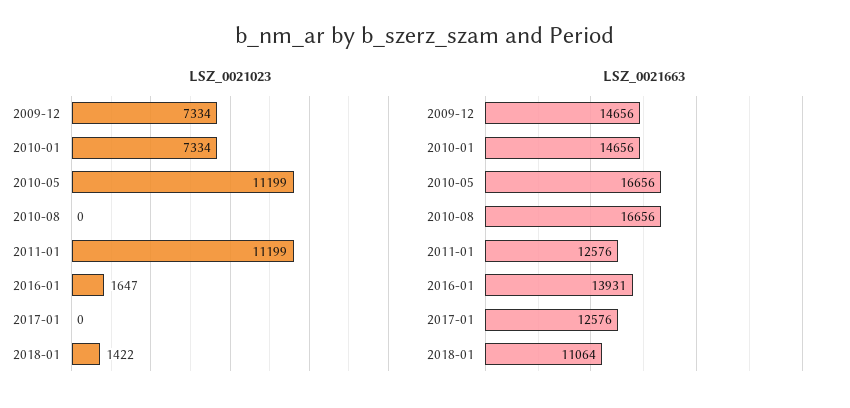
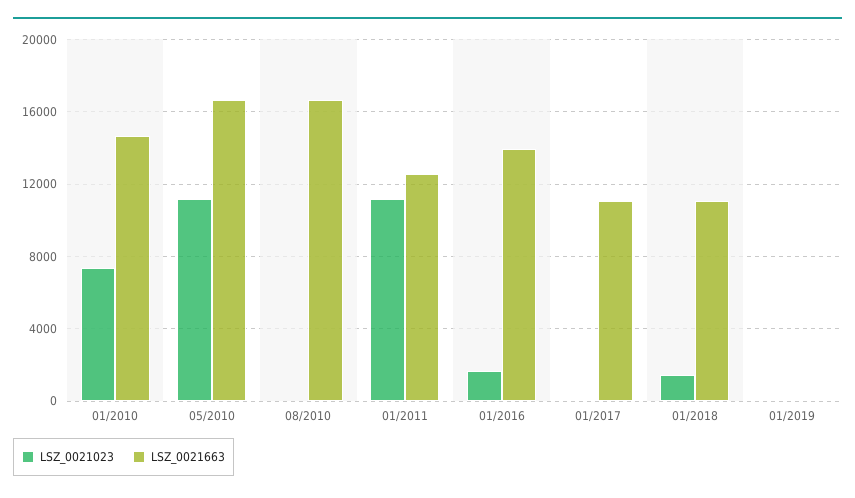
LSZ_0021023, 2009-12: 7334 -> none
LSZ_0021663, 2009-12: 14656 -> none
LSZ_0021663, 2017-01: 12576 -> 11000
LSZ_0021023, 01/2019: none -> 0
LSZ_0021663, 01/2019: none -> 0

